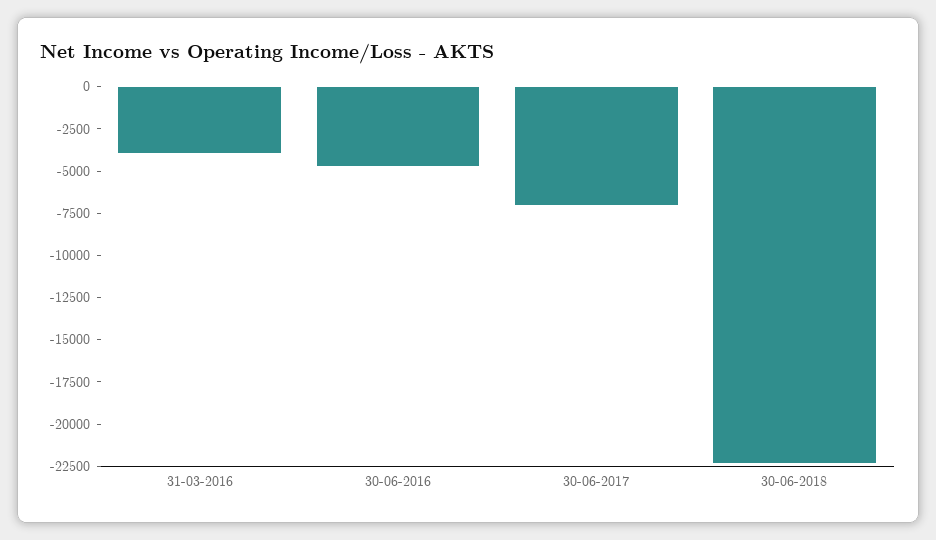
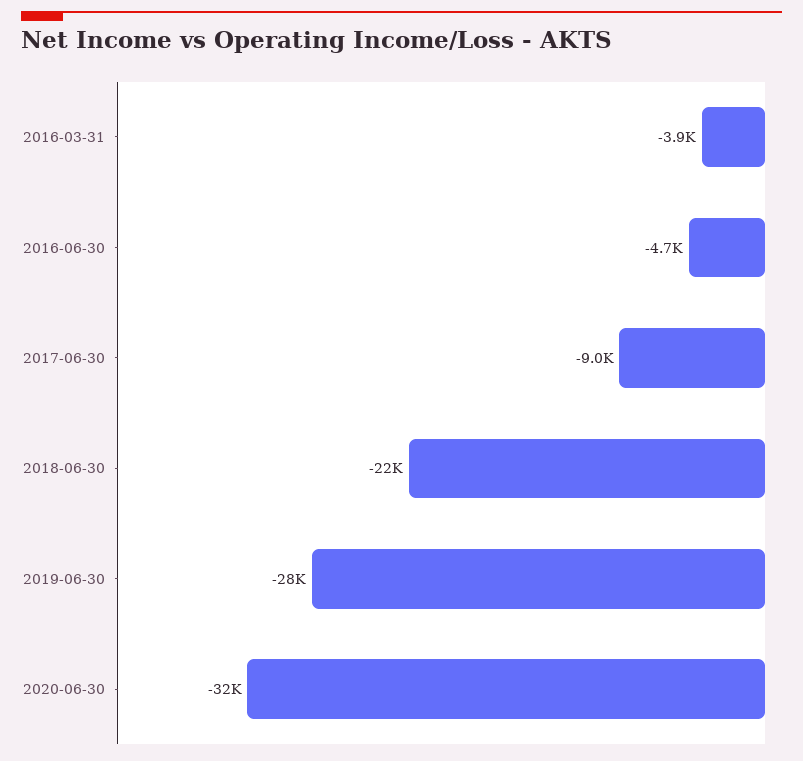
30-06-2017: -7000 -> -9000
2019-06-30: none -> -28000
2020-06-30: none -> -32000

